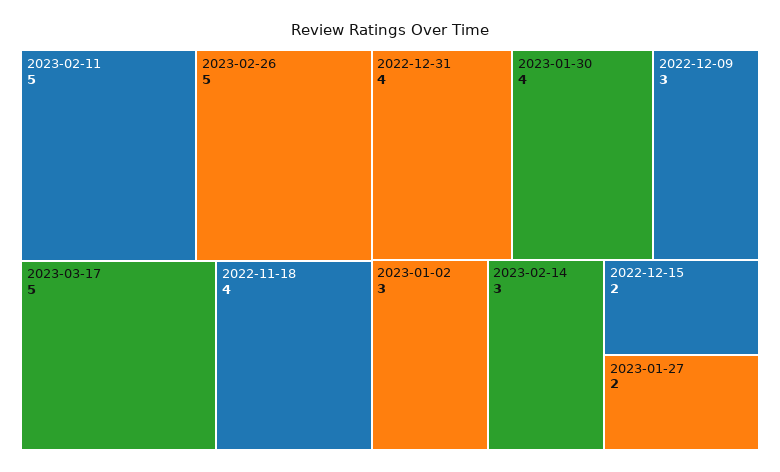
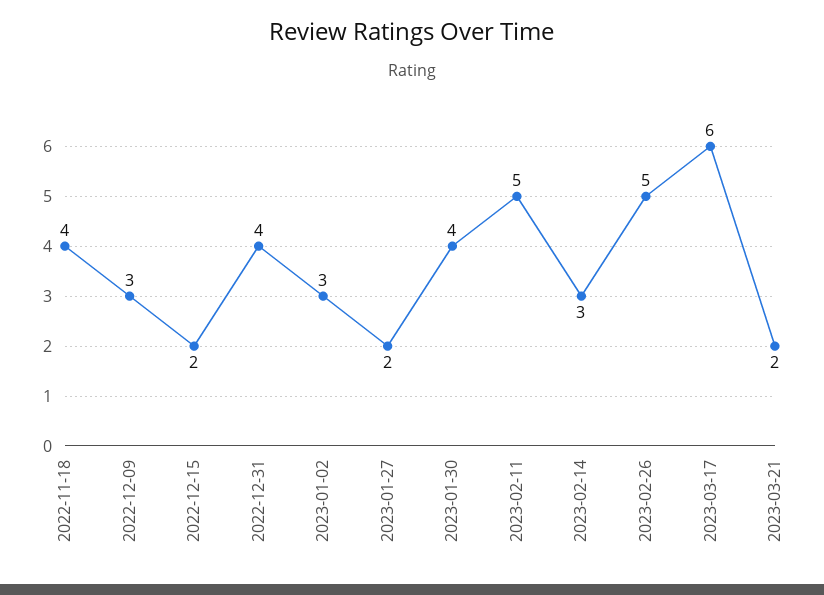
2023-03-17: 5 -> 6
2023-03-21: none -> 2

